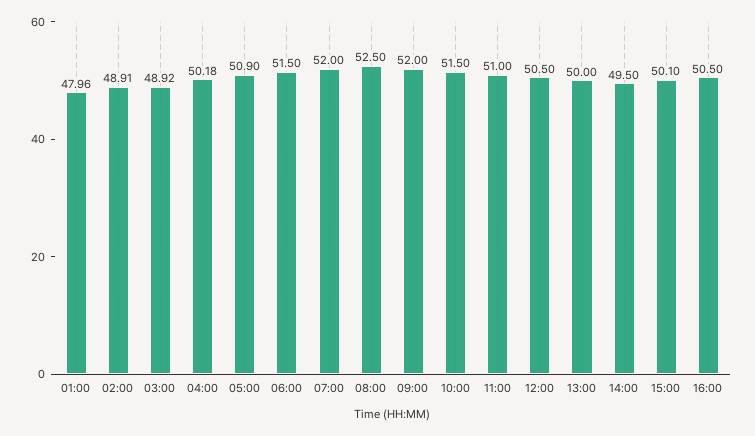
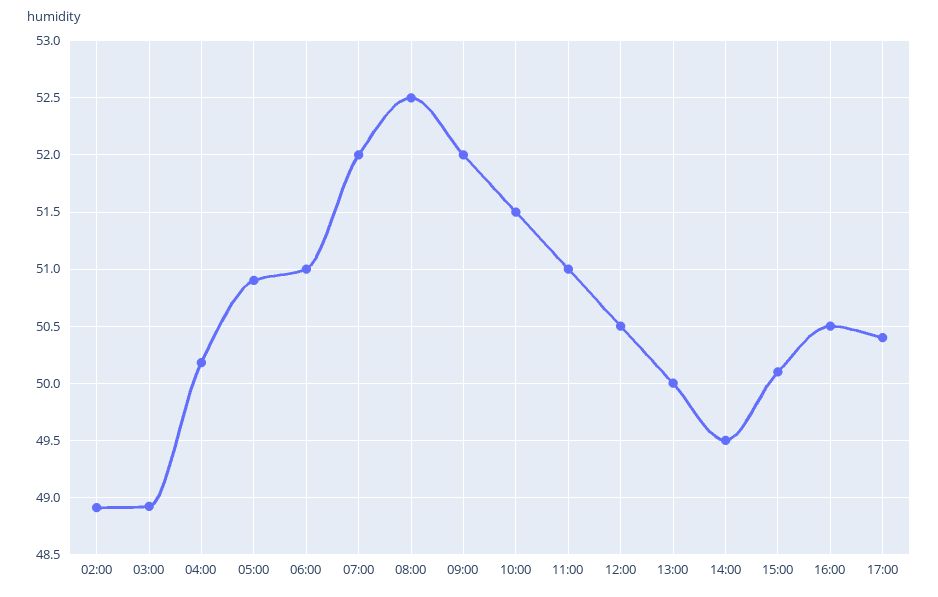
01:00: 47.96 -> none
06:00: 51.5 -> 51
17:00: none -> 50.4

